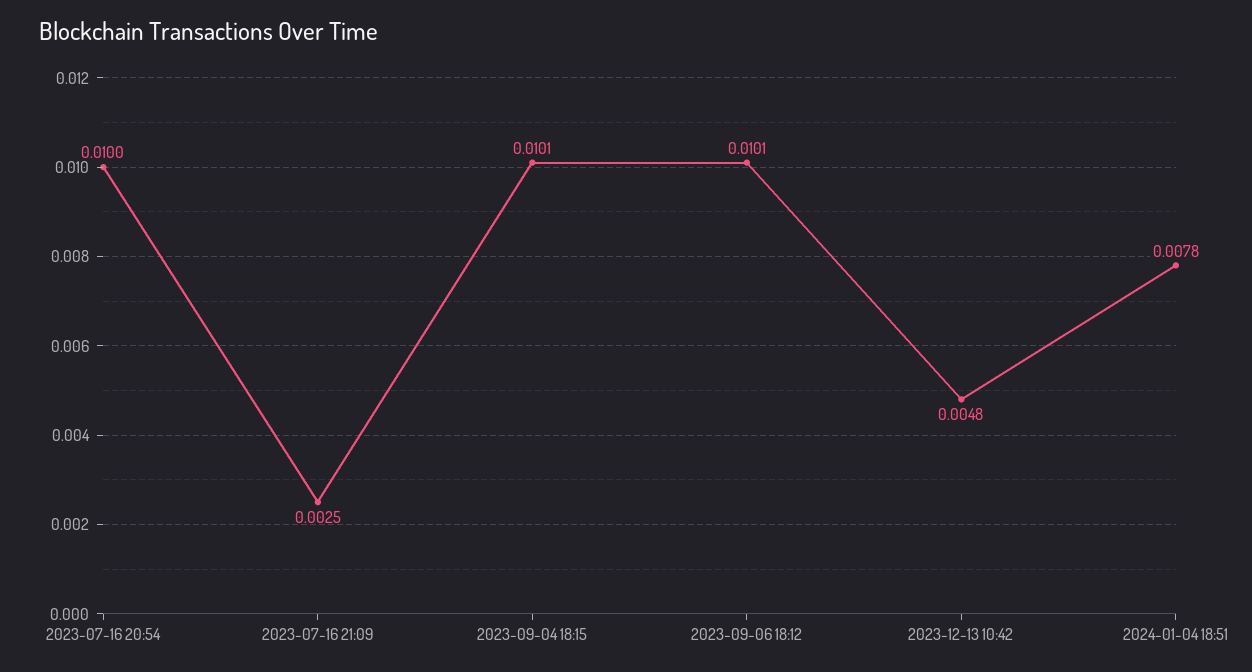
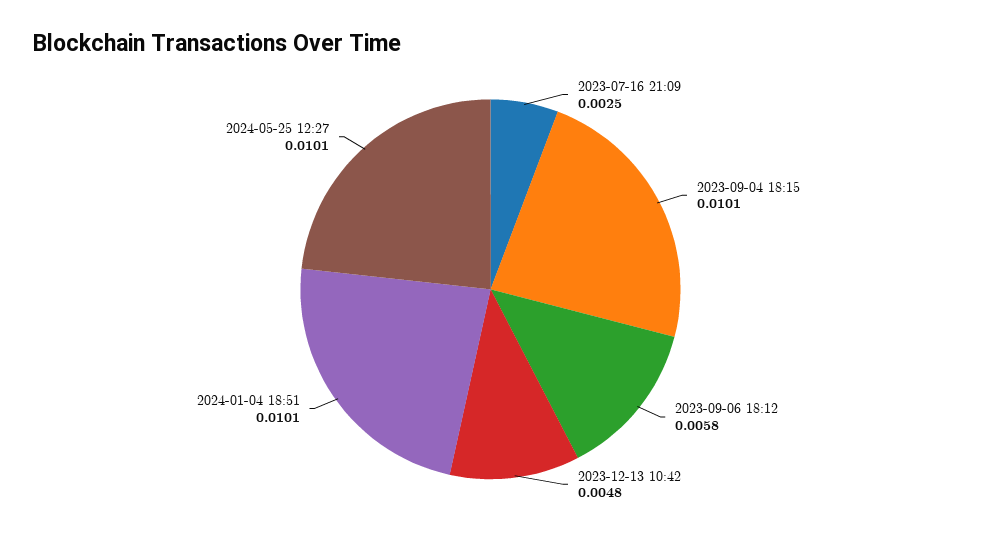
2023-07-16 20:54: 0.01 -> none
2023-09-06 18:12: 0.0101 -> 0.0058
2024-01-04 18:51: 0.0078 -> 0.0101
2024-05-25 12:27: none -> 0.0101

